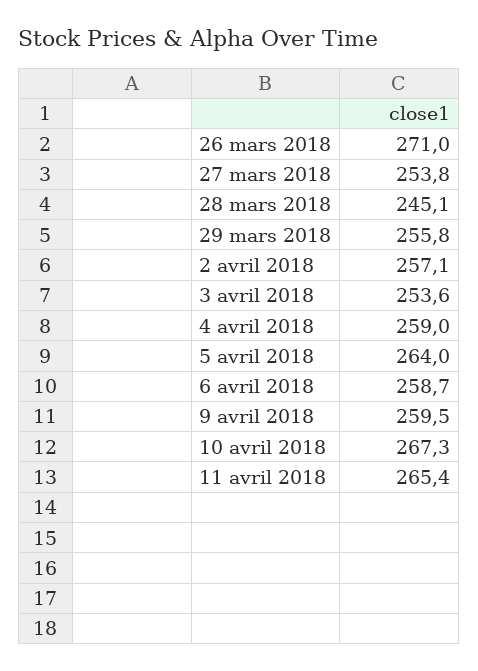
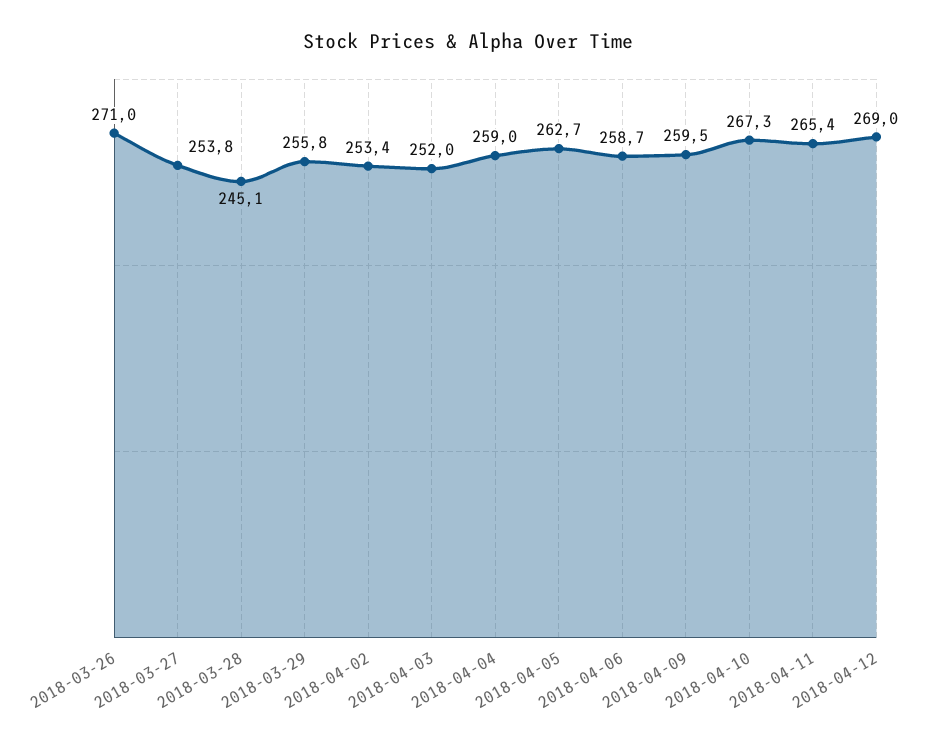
2 avril 2018: 257.1 -> 253.4
3 avril 2018: 253.6 -> 252
5 avril 2018: 264 -> 262.7
2018-04-12: none -> 269

